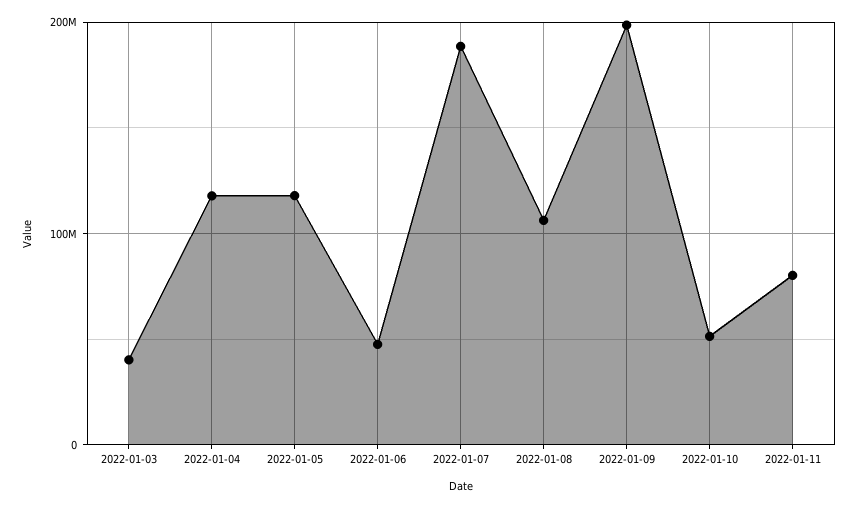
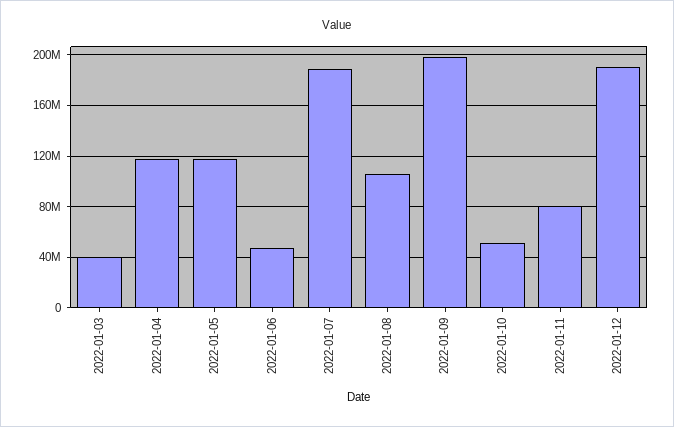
2022-01-12: none -> 190000000

